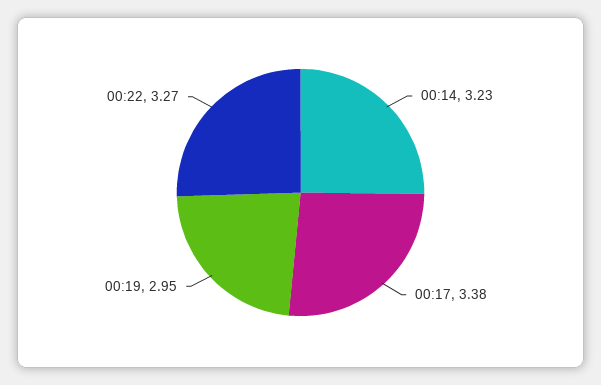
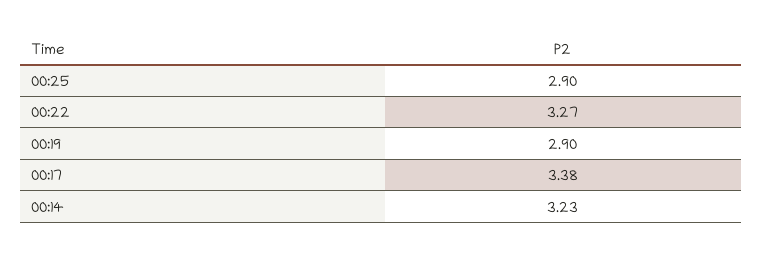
00:19: 2.95 -> 2.9
00:25: none -> 2.9

